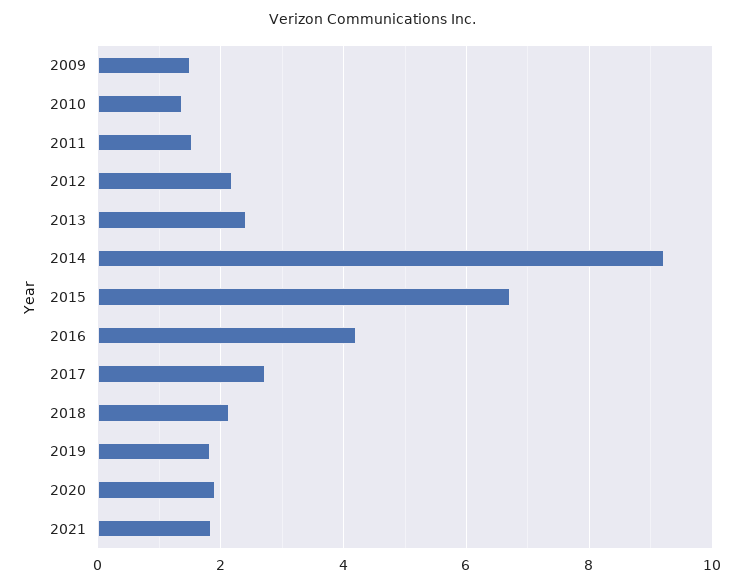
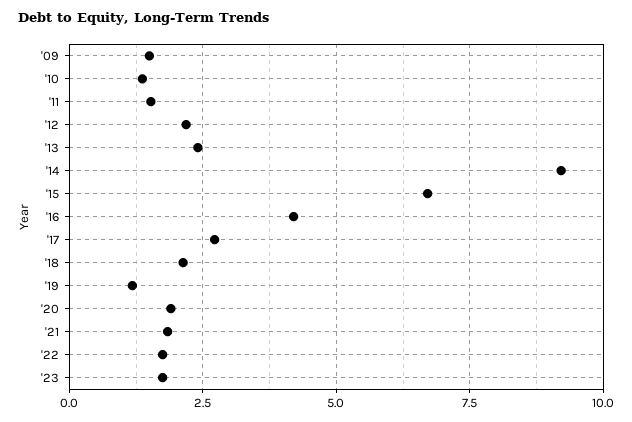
2019: 1.8 -> 1.25
'22: none -> 1.75
'23: none -> 1.75

